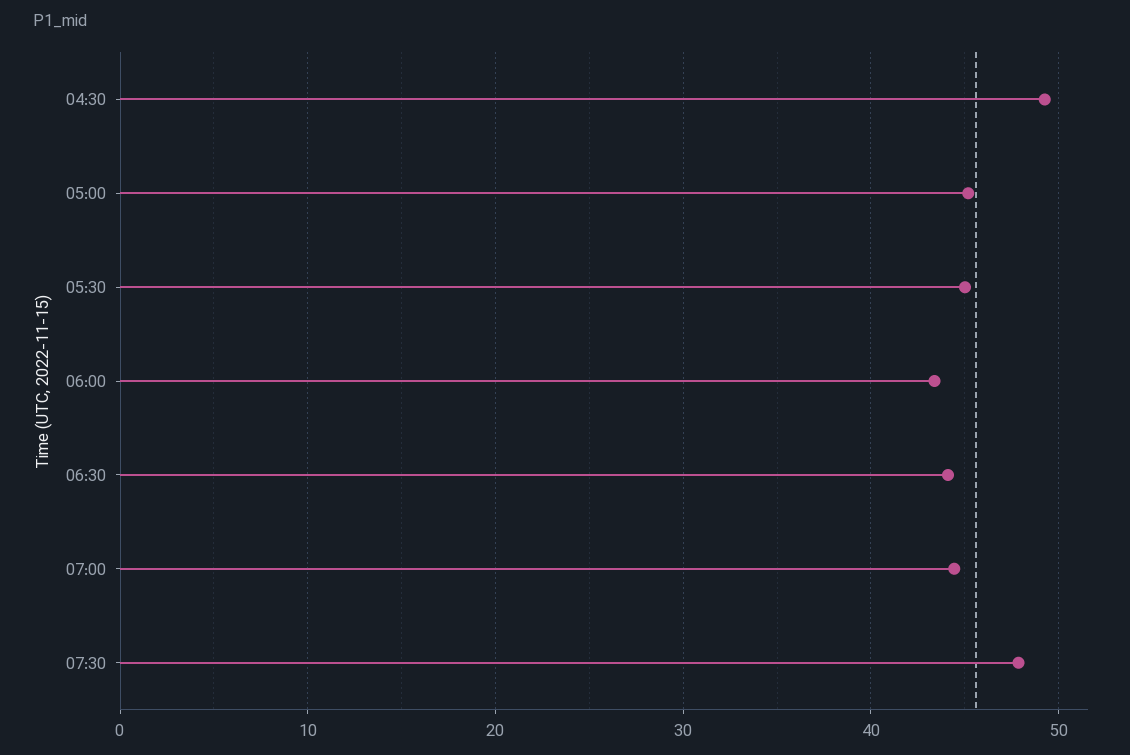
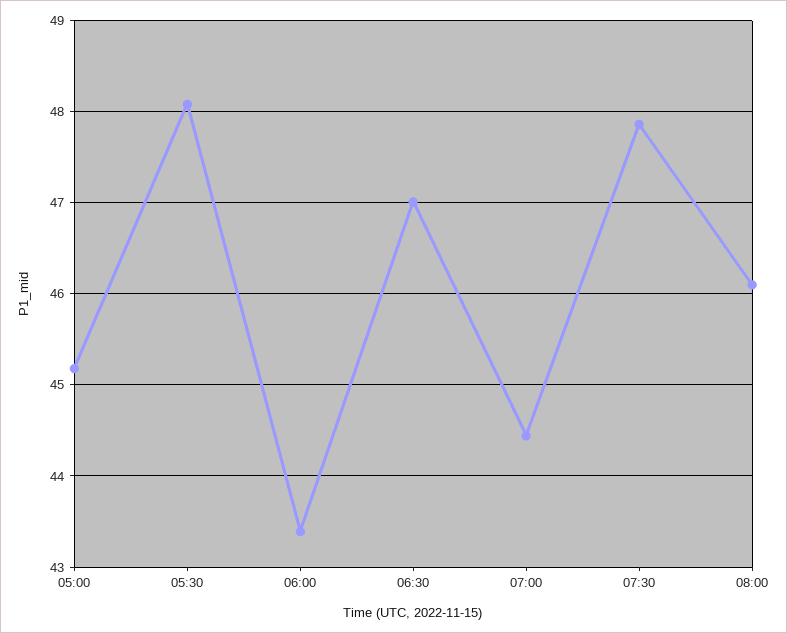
04:30: 49 -> none
05:30: 45 -> 48.1
06:30: 44 -> 47
08:00: none -> 46.1

